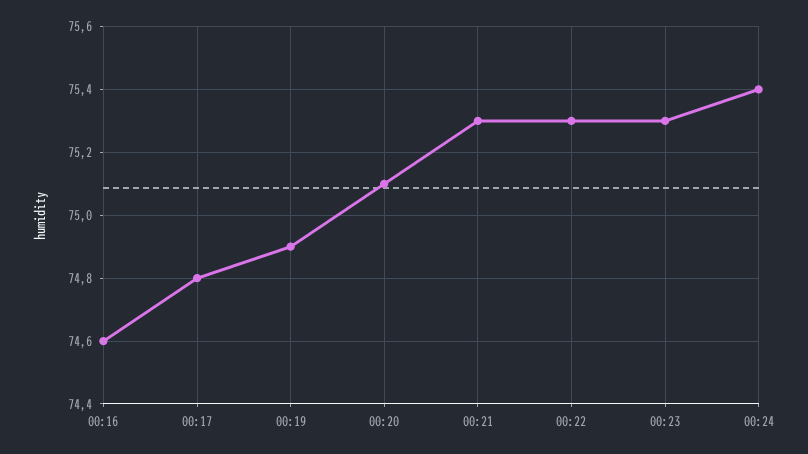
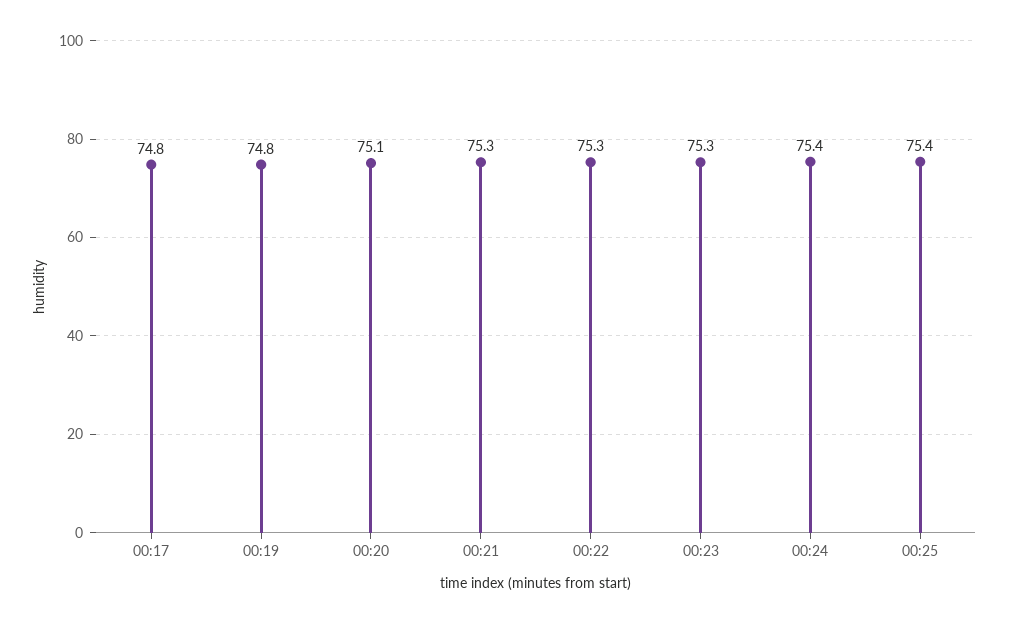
00:16: 74.6 -> none
00:19: 74.9 -> 74.8
00:25: none -> 75.4

